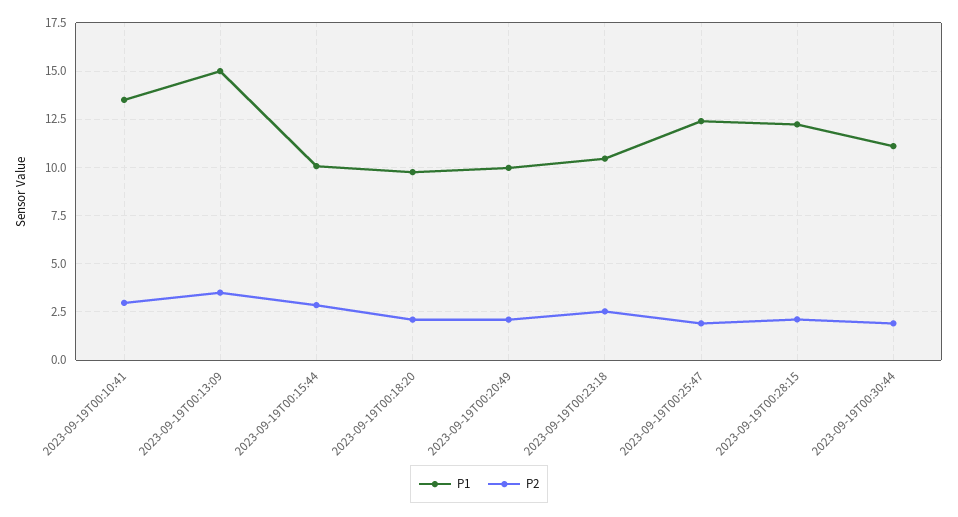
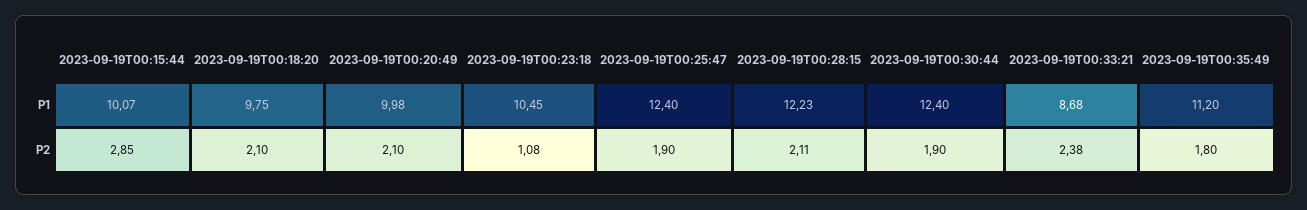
P1, 2023-09-19T00:10:41: 13.5 -> none
P2, 2023-09-19T00:10:41: 3 -> none
P1, 2023-09-19T00:13:09: 15 -> none
P2, 2023-09-19T00:13:09: 3.5 -> none
P2, 2023-09-19T00:23:18: 2.5 -> 1.08
P1, 2023-09-19T00:30:44: 11 -> 12.4
P1, 2023-09-19T00:33:21: none -> 8.68
P1, 2023-09-19T00:35:49: none -> 11.2
P2, 2023-09-19T00:33:21: none -> 2.38
P2, 2023-09-19T00:35:49: none -> 1.8

